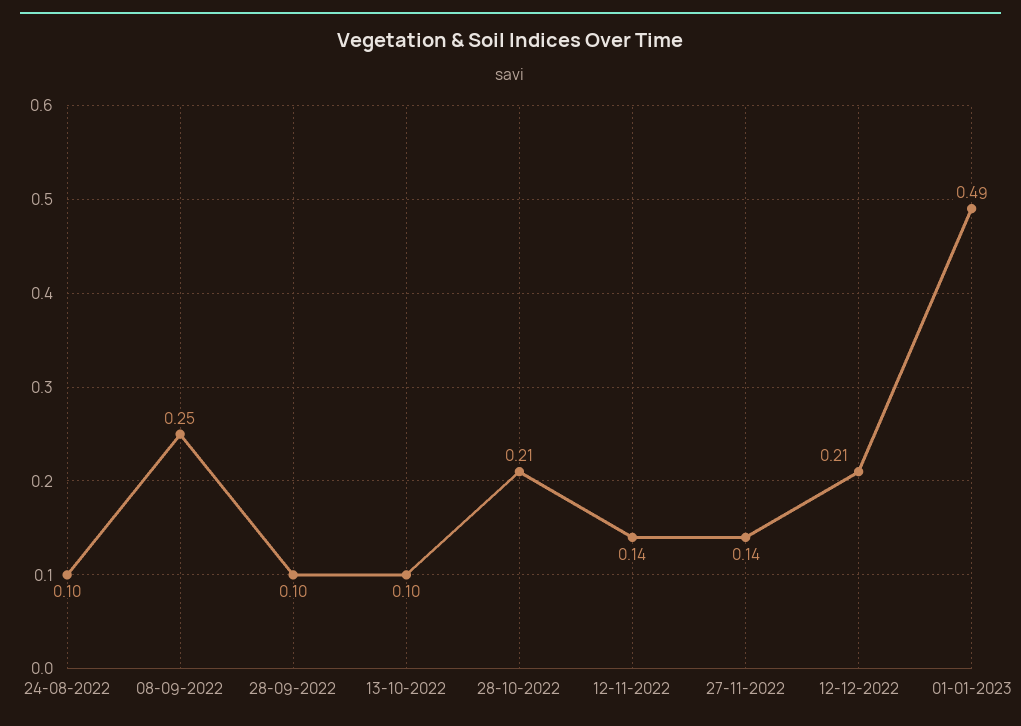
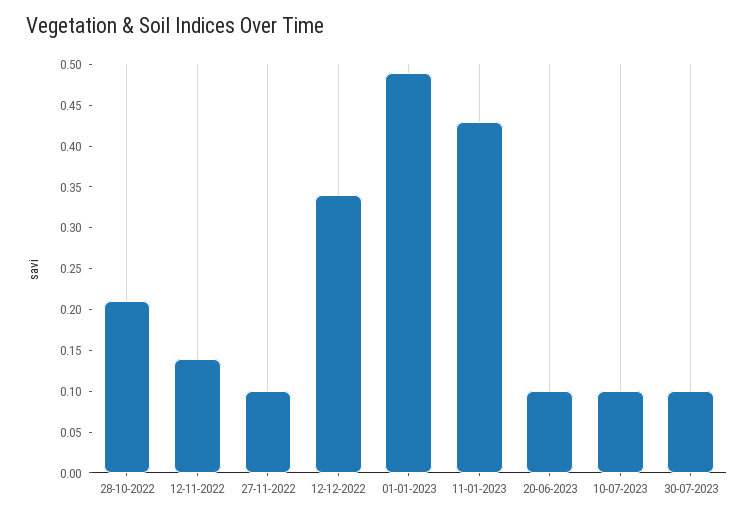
24-08-2022: 0.1 -> none
08-09-2022: 0.25 -> none
28-09-2022: 0.1 -> none
13-10-2022: 0.1 -> none
27-11-2022: 0.14 -> 0.1
12-12-2022: 0.21 -> 0.34
11-01-2023: none -> 0.43
20-06-2023: none -> 0.1
10-07-2023: none -> 0.1
30-07-2023: none -> 0.1

